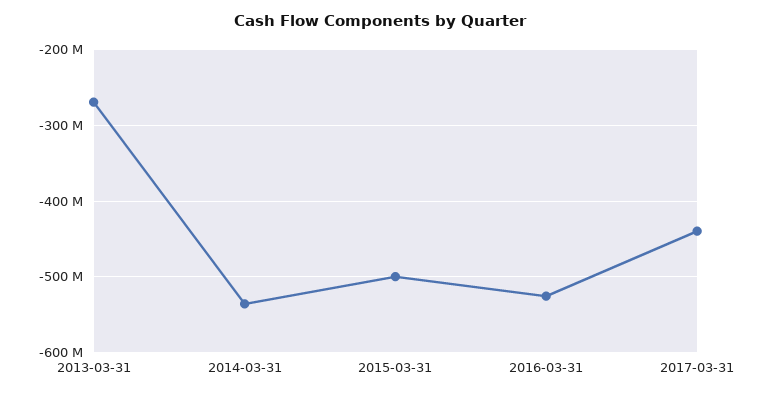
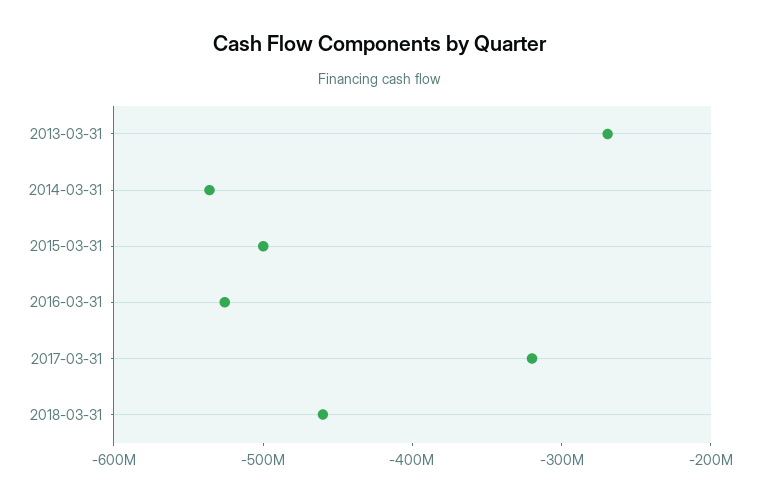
2017-03-31: -440000000 -> -320000000
2018-03-31: none -> -460000000

